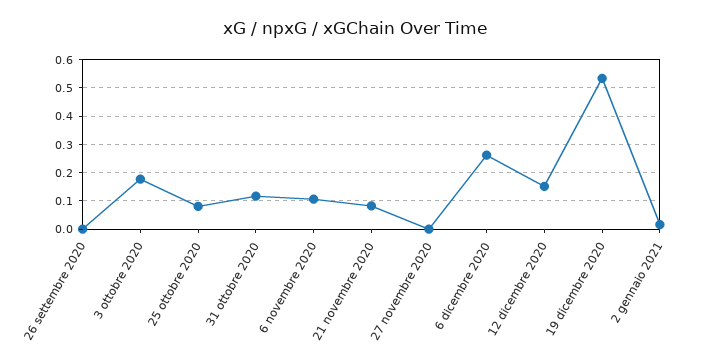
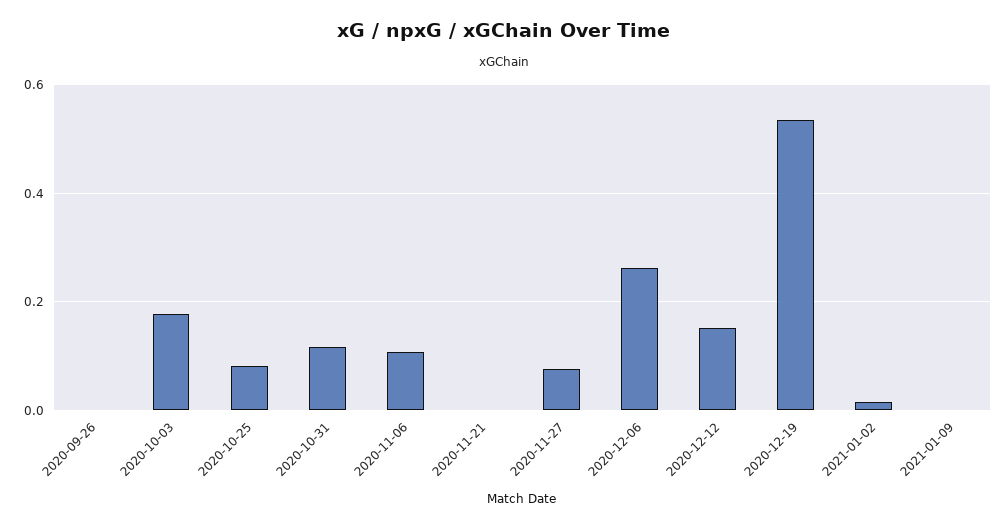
21 novembre 2020: 0.075 -> 0
27 novembre 2020: 0 -> 0.08
2021-01-09: none -> 0

